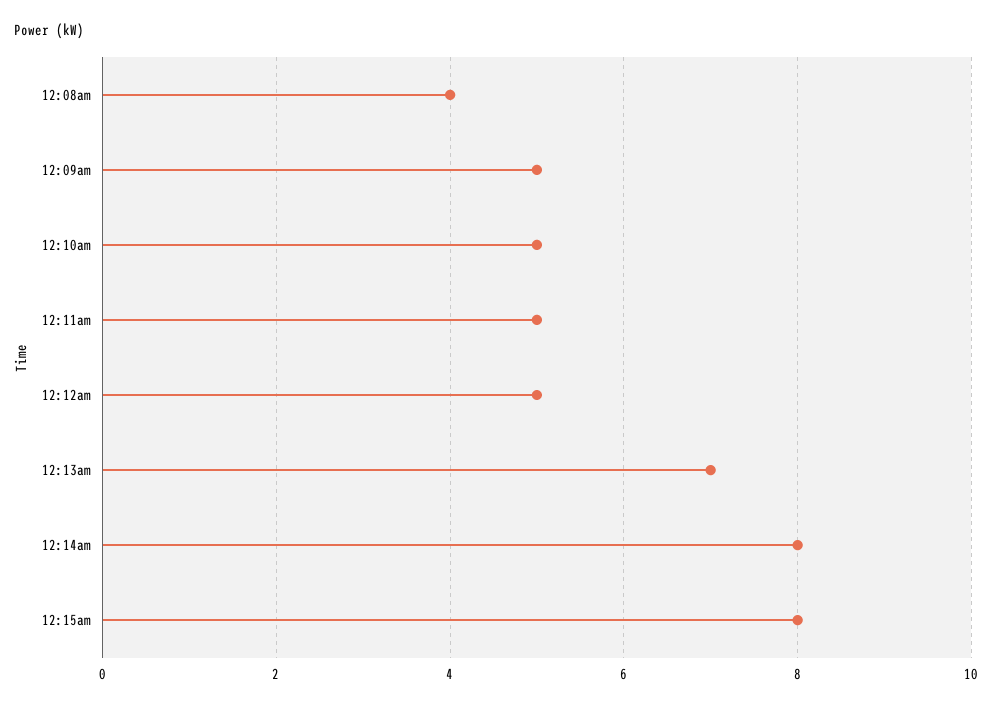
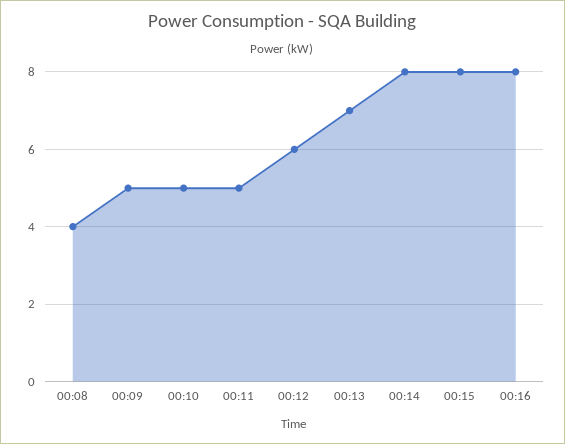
12:12am: 5 -> 6
00:16: none -> 8

